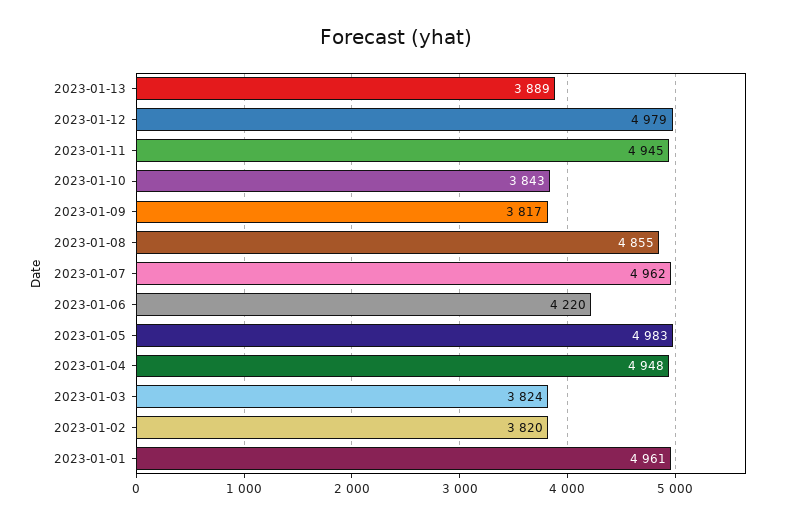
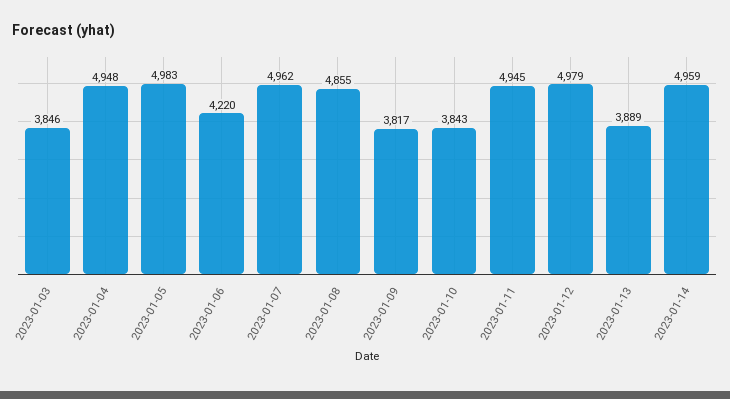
2023-01-03: 3824 -> 3846
2023-01-02: 3820 -> none
2023-01-01: 4961 -> none
2023-01-14: none -> 4959

